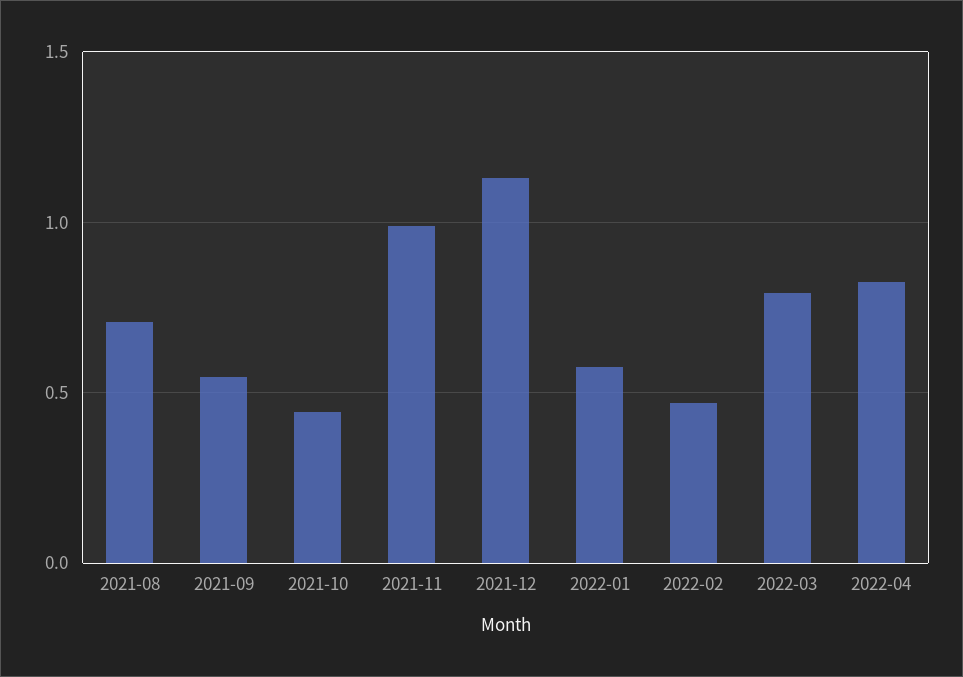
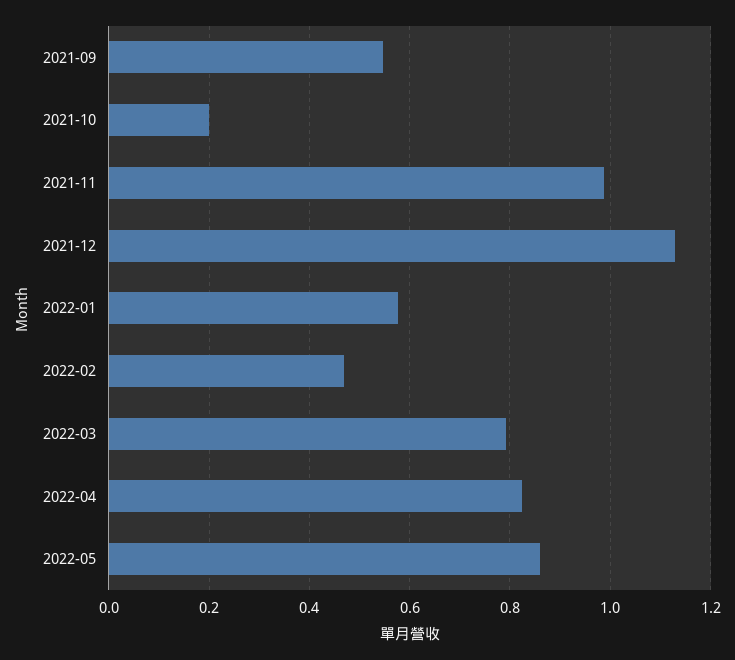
2021-08: 0.7 -> none
2021-10: 0.45 -> 0.2
2022-05: none -> 0.86

